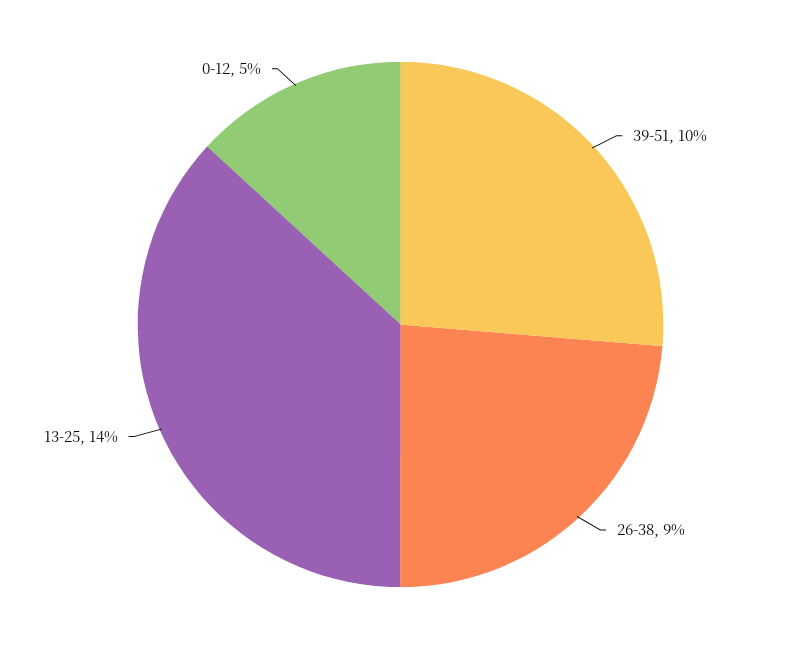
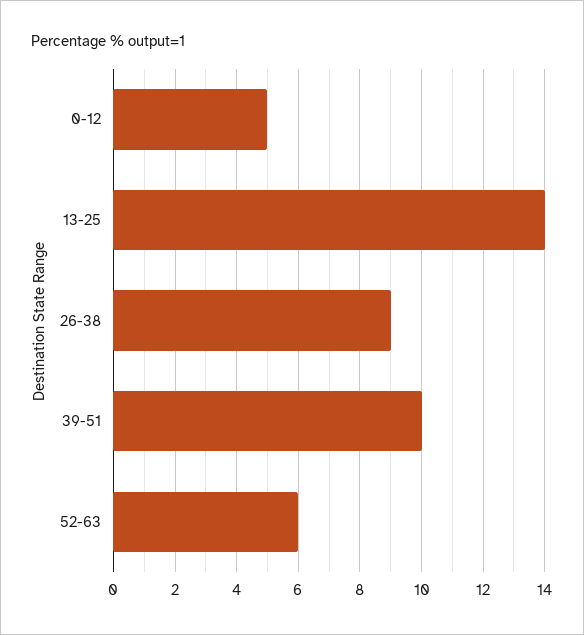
52-63: none -> 6

